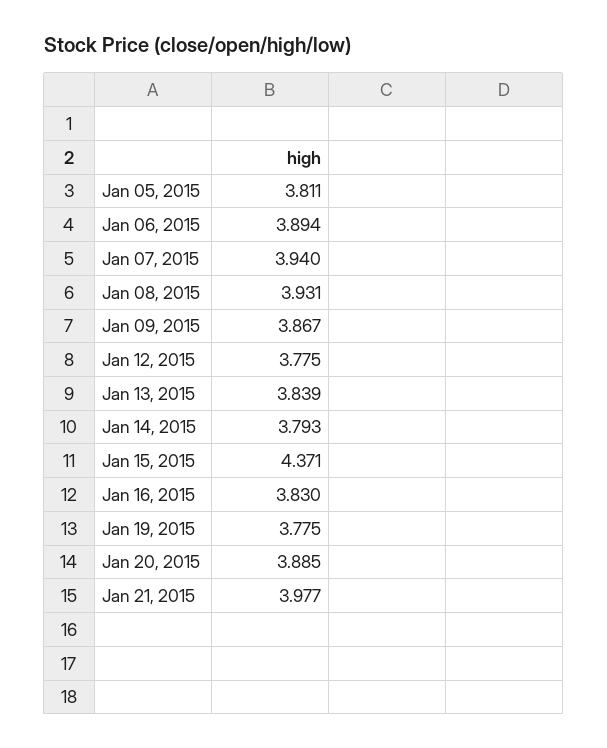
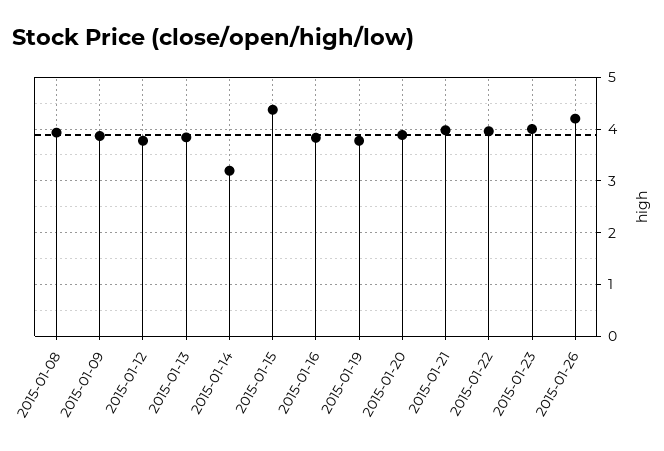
Jan 05, 2015: 3.811 -> none
Jan 06, 2015: 3.894 -> none
Jan 07, 2015: 3.94 -> none
Jan 14, 2015: 3.793 -> 3.2
2015-01-22: none -> 4
2015-01-23: none -> 4
2015-01-26: none -> 4.2

